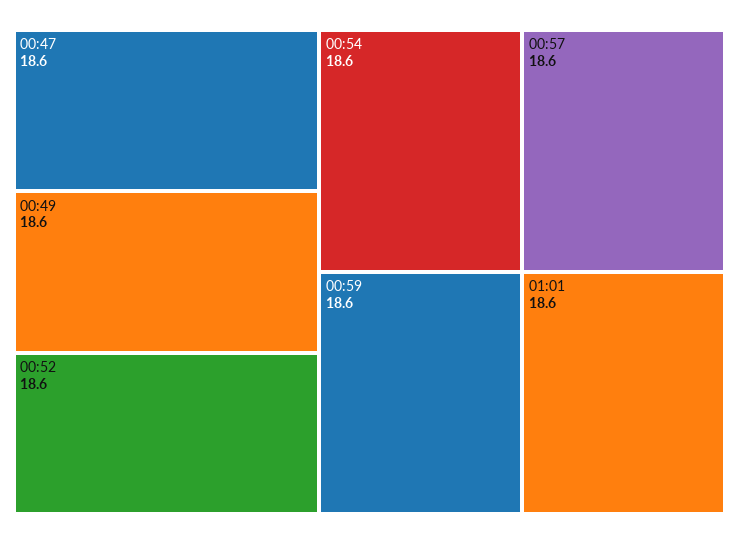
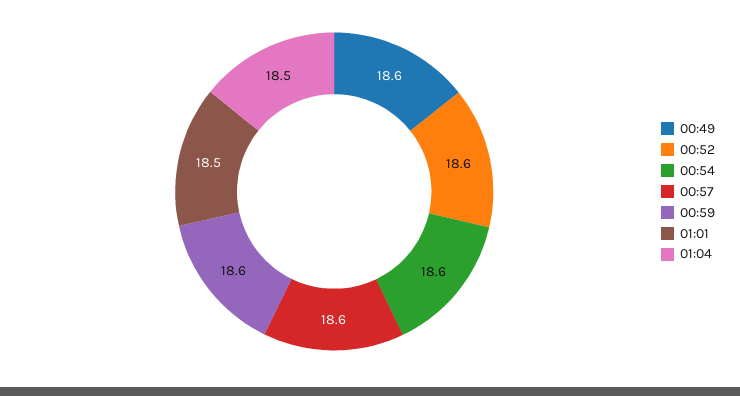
00:47: 18.6 -> none
01:01: 18.6 -> 18.5
01:04: none -> 18.5

